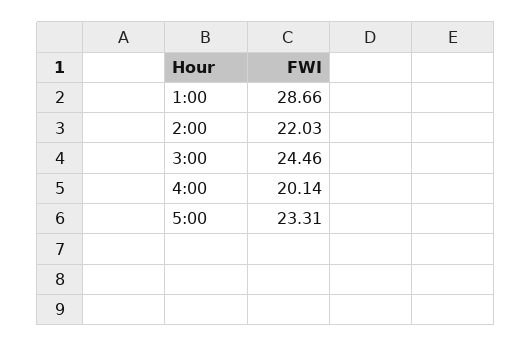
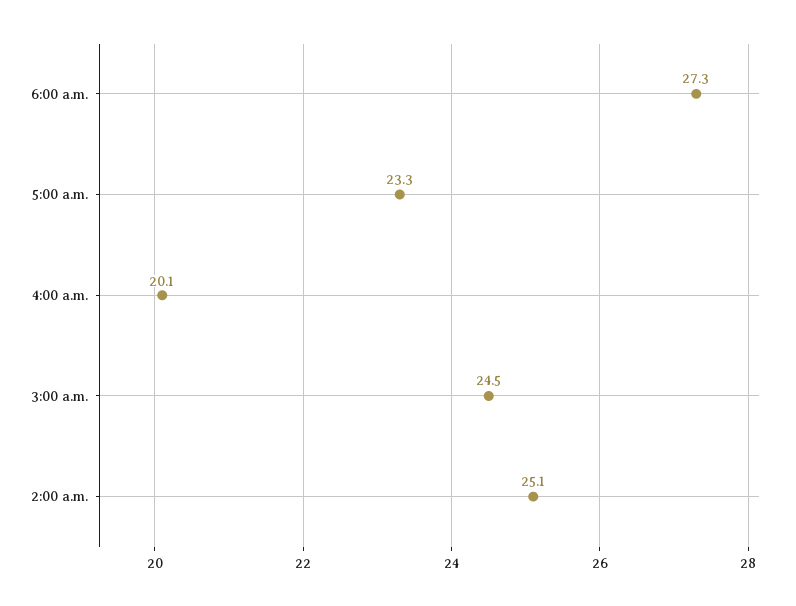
1:00: 28.66 -> none
2:00: 22.03 -> 25.1
6:00 a.m.: none -> 27.3

